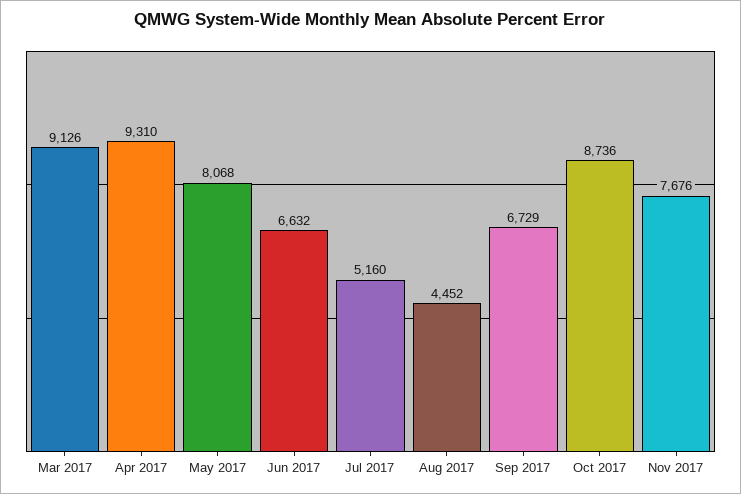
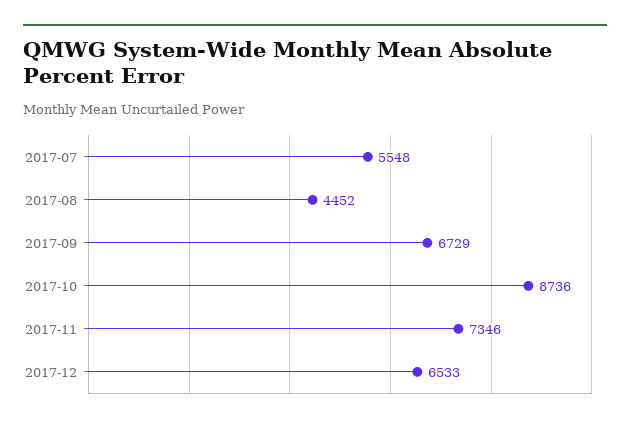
Mar 2017: 9126 -> none
Apr 2017: 9310 -> none
May 2017: 8068 -> none
Jun 2017: 6632 -> none
Jul 2017: 5160 -> 5548
Nov 2017: 7676 -> 7346
2017-12: none -> 6533

